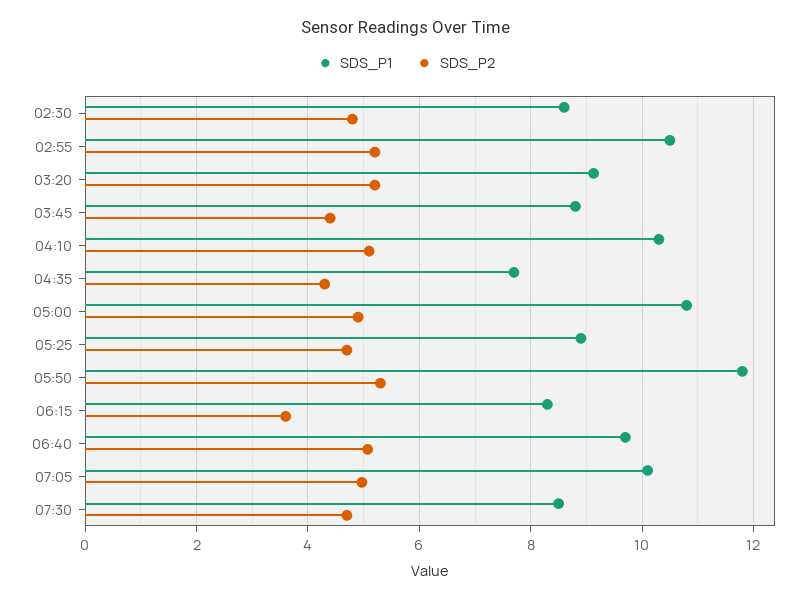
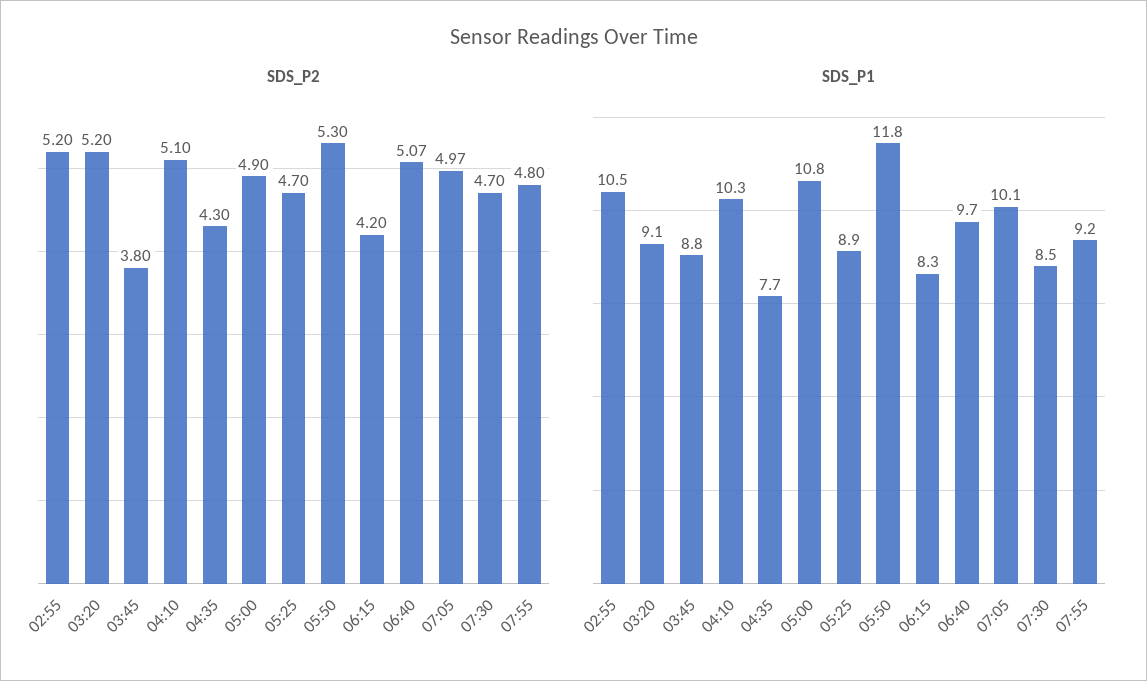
SDS_P1, 02:30: 8.6 -> none
SDS_P2, 02:30: 4.8 -> none
SDS_P2, 03:45: 4.4 -> 3.8
SDS_P2, 06:15: 3.6 -> 4.2
SDS_P2, 07:55: none -> 4.8
SDS_P1, 07:55: none -> 9.2

